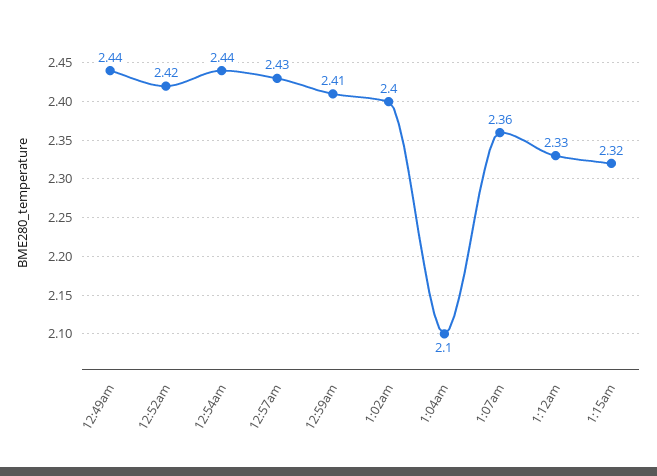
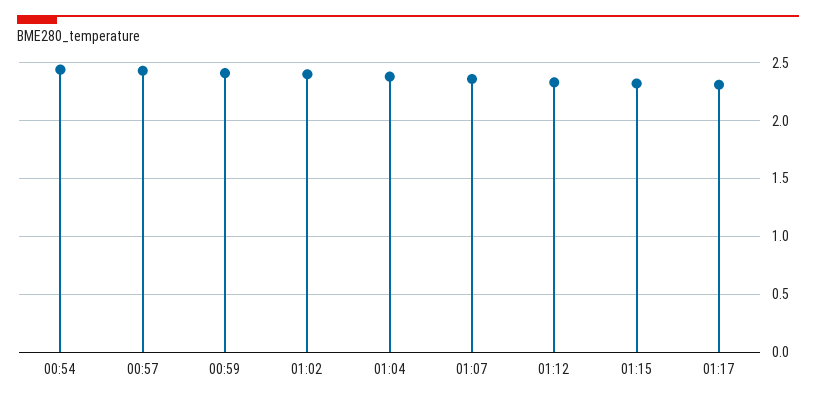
12:49am: 2.44 -> none
12:52am: 2.42 -> none
1:04am: 2.1 -> 2.4
01:17: none -> 2.3

